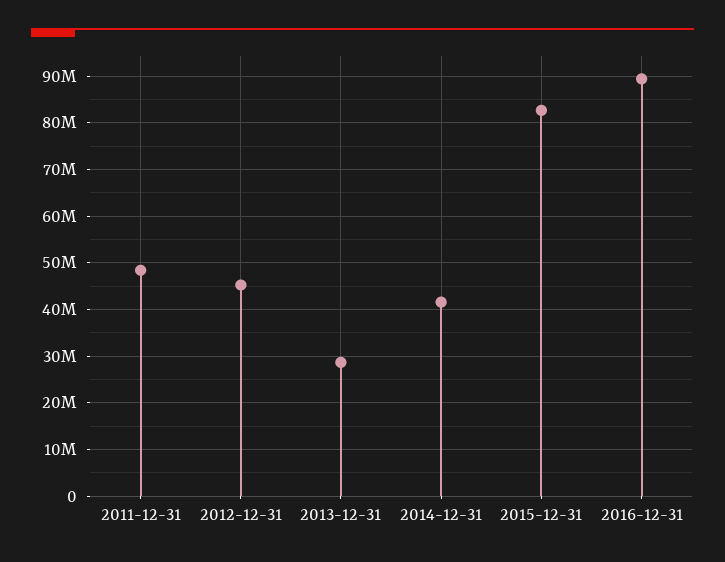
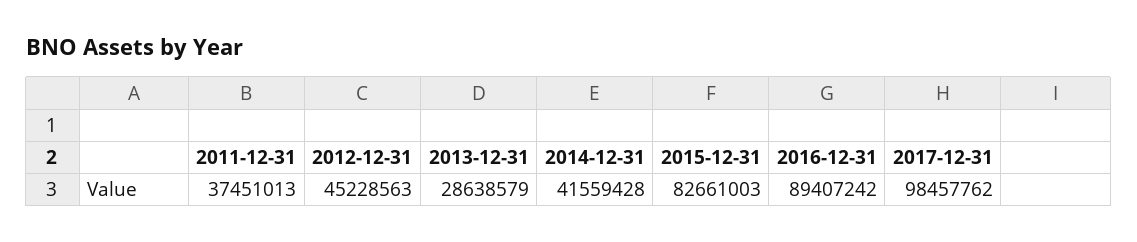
2011-12-31: 48000000 -> 37451013
2017-12-31: none -> 98457762

